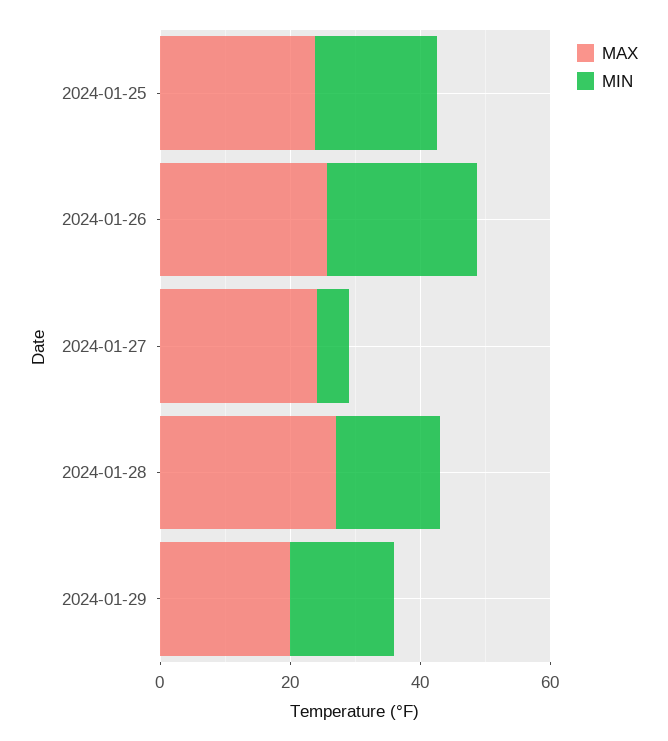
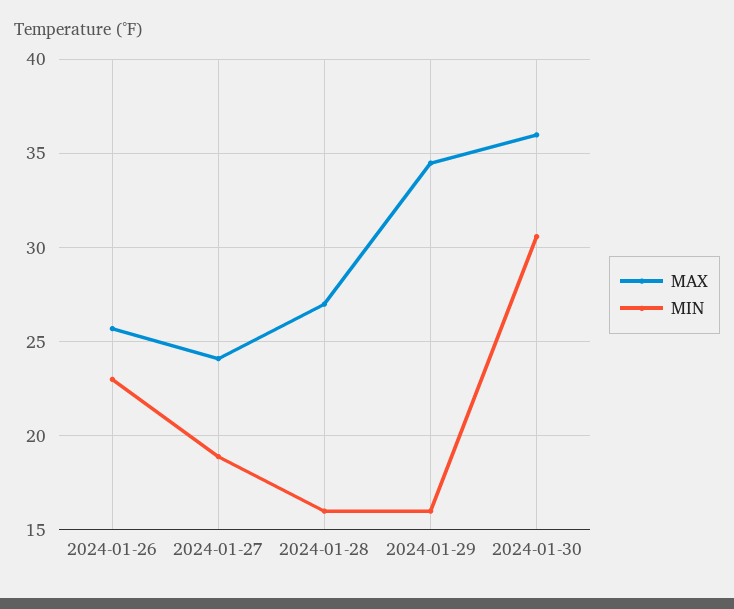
MAX, 2024-01-25: 25 -> none
MIN, 2024-01-25: 20 -> none
MIN, 2024-01-27: 5 -> 19
MAX, 2024-01-29: 20 -> 34.5
MAX, 2024-01-30: none -> 36
MIN, 2024-01-30: none -> 30.5

